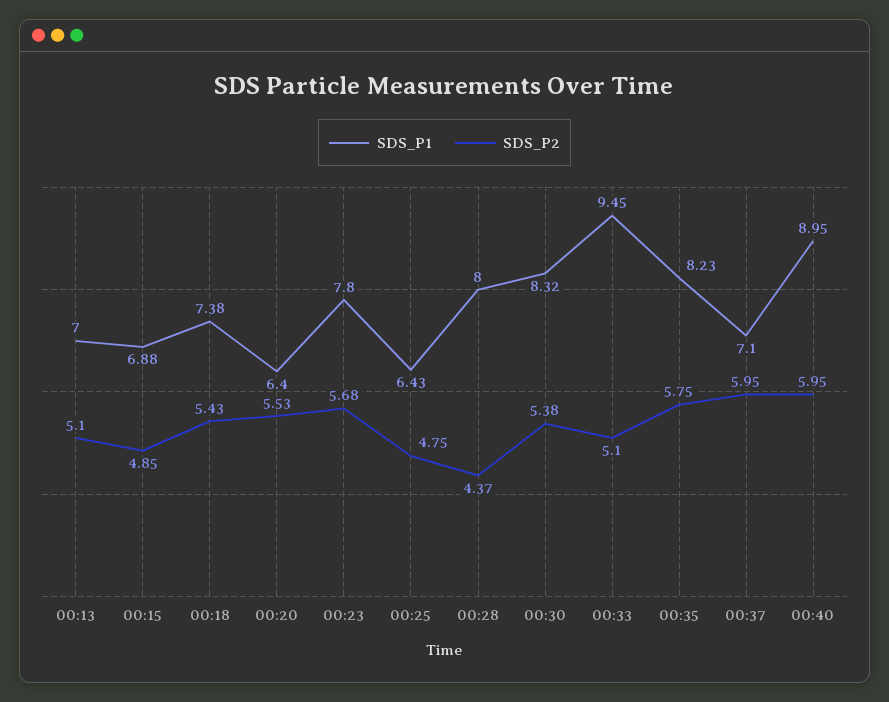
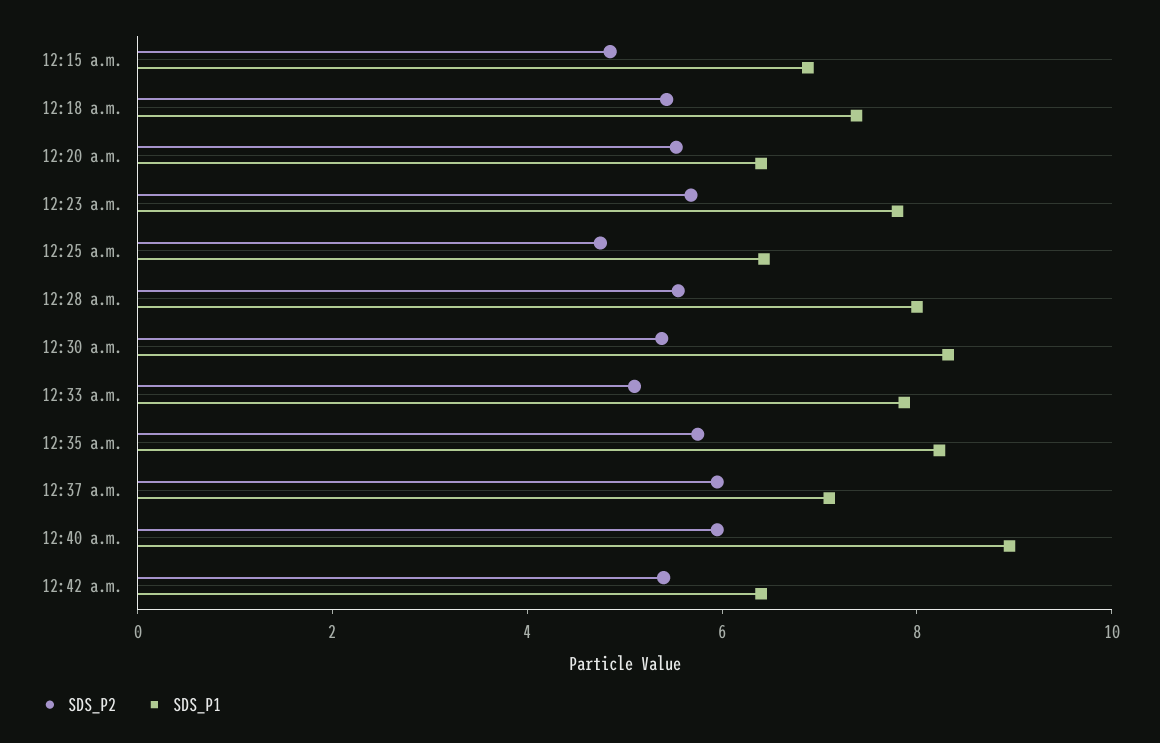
SDS_P1, 00:13: 7 -> none
SDS_P2, 00:13: 5.1 -> none
SDS_P2, 00:28: 4.37 -> 5.5
SDS_P1, 00:33: 9.45 -> 8
SDS_P2, 12:42 a.m.: none -> 5.5
SDS_P1, 12:42 a.m.: none -> 6.5

